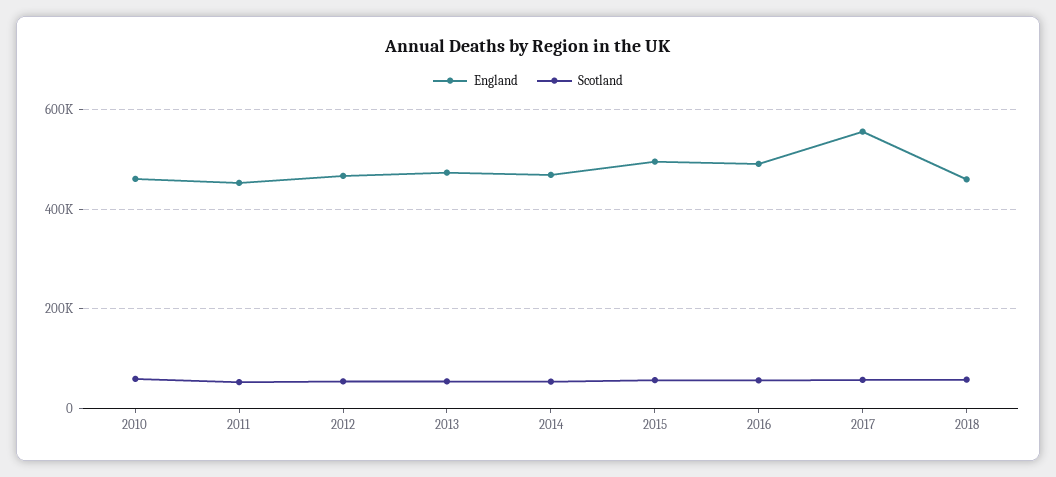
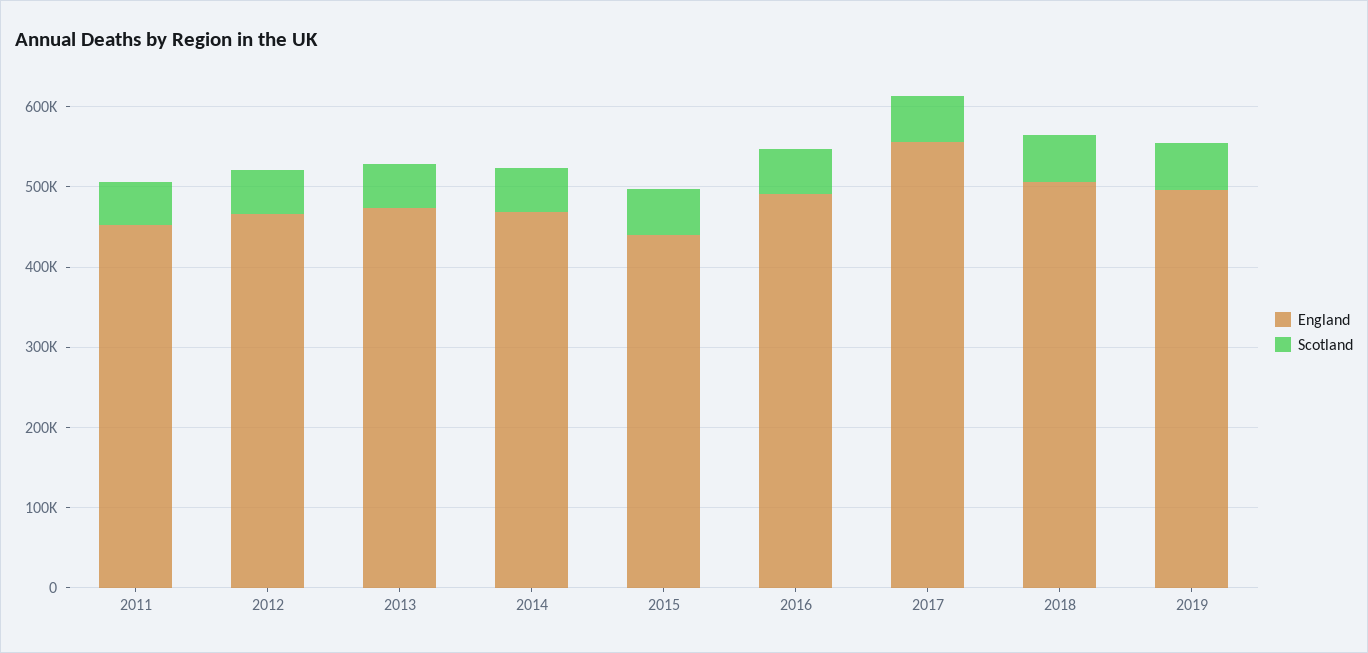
England, 2010: 460000 -> none
Scotland, 2010: 60000 -> none
England, 2015: 500000 -> 440000
England, 2018: 460000 -> 500000
England, 2019: none -> 500000
Scotland, 2019: none -> 60000

